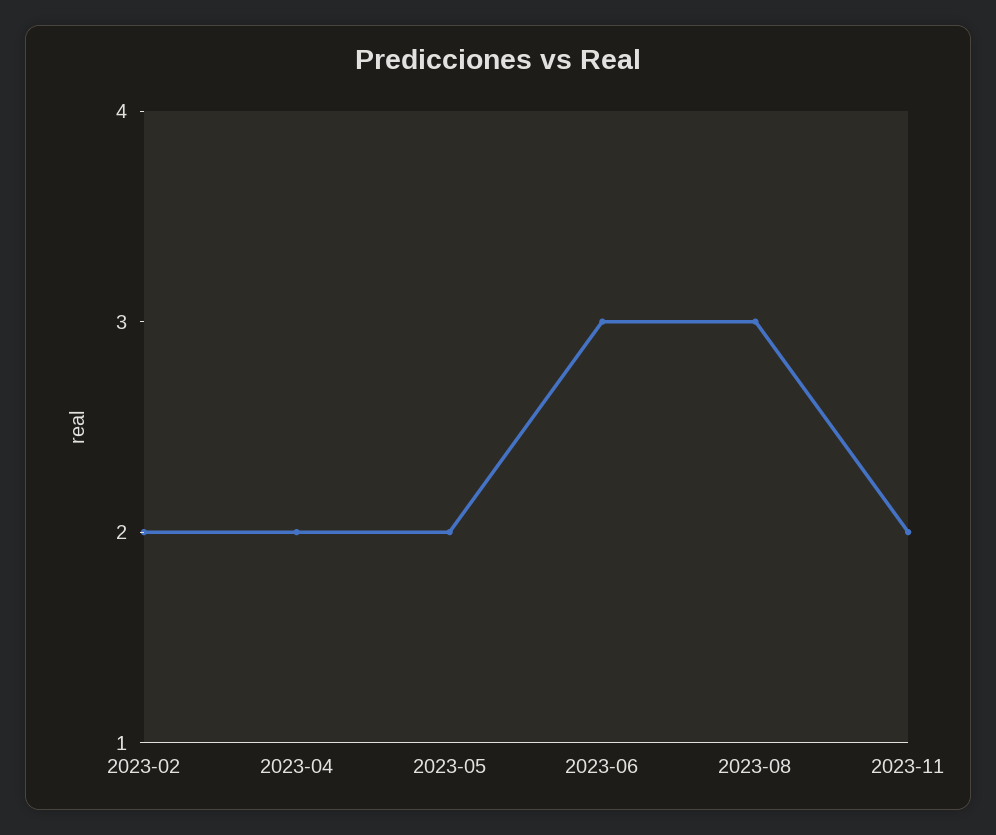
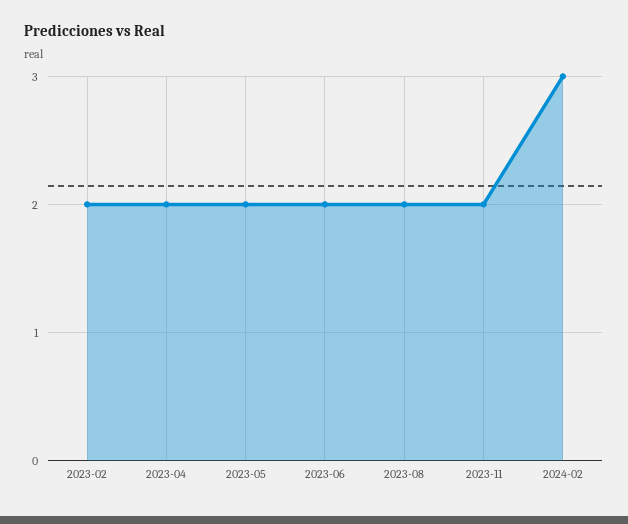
2023-06: 3 -> 2
2023-08: 3 -> 2
2024-02: none -> 3

